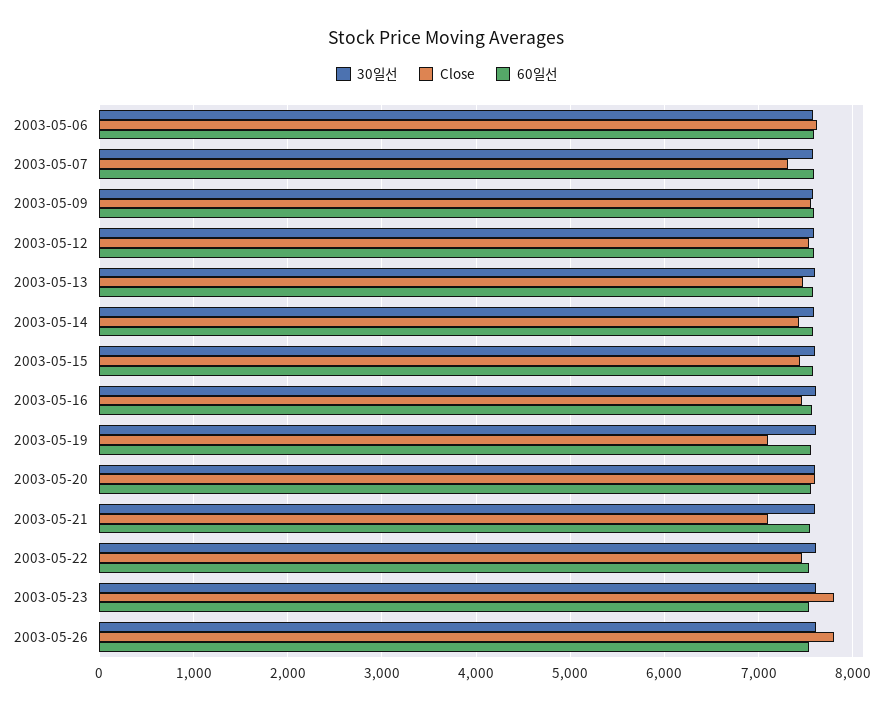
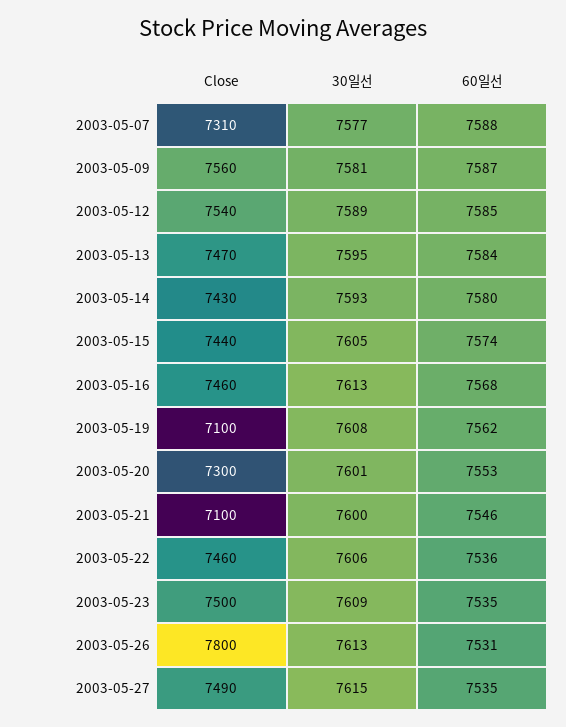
30일선, 2003-05-06: 7600 -> none
Close, 2003-05-06: 7600 -> none
60일선, 2003-05-06: 7600 -> none
Close, 2003-05-20: 7600 -> 7300
Close, 2003-05-23: 7800 -> 7500
Close, 2003-05-27: none -> 7490
30일선, 2003-05-27: none -> 7615
60일선, 2003-05-27: none -> 7535

